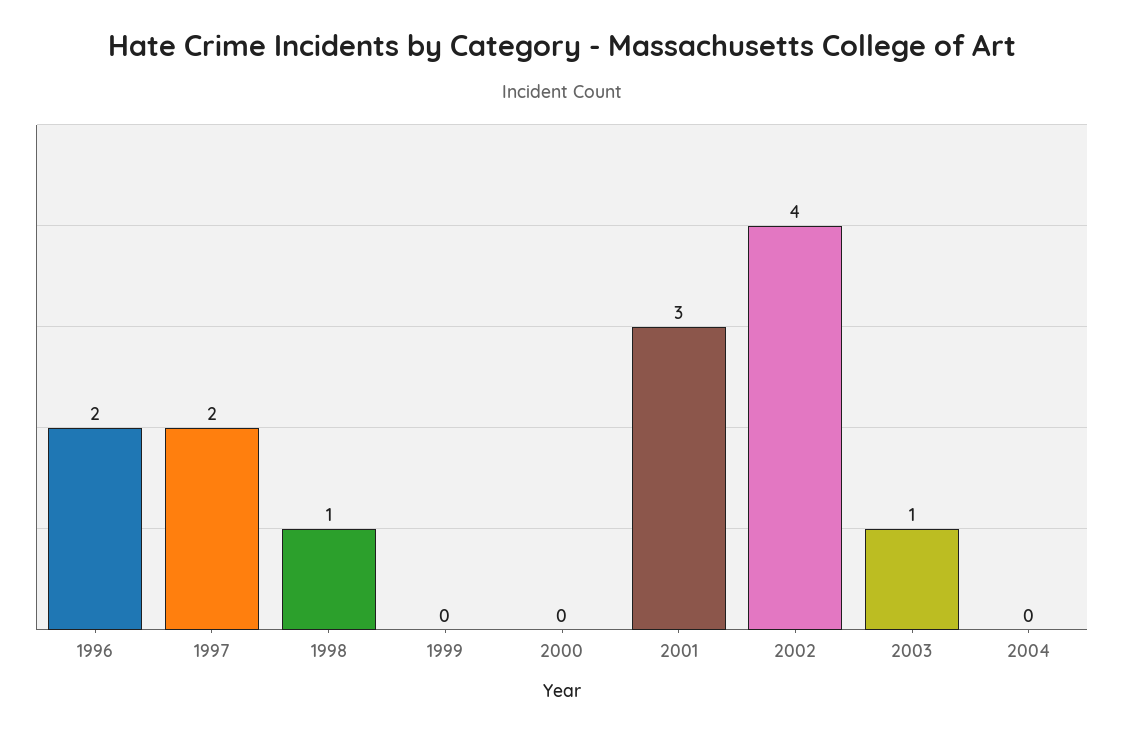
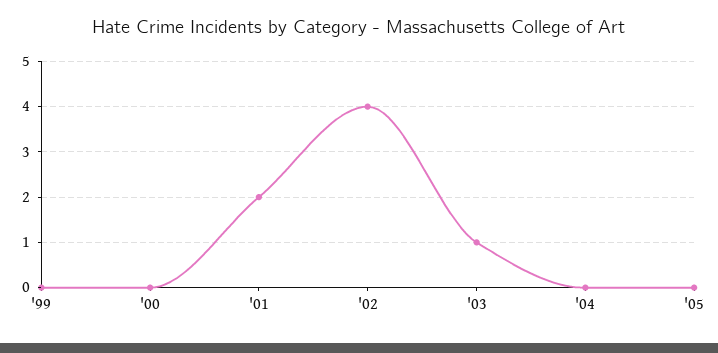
1996: 2 -> none
1997: 2 -> none
1998: 1 -> none
2001: 3 -> 2
'05: none -> 0

